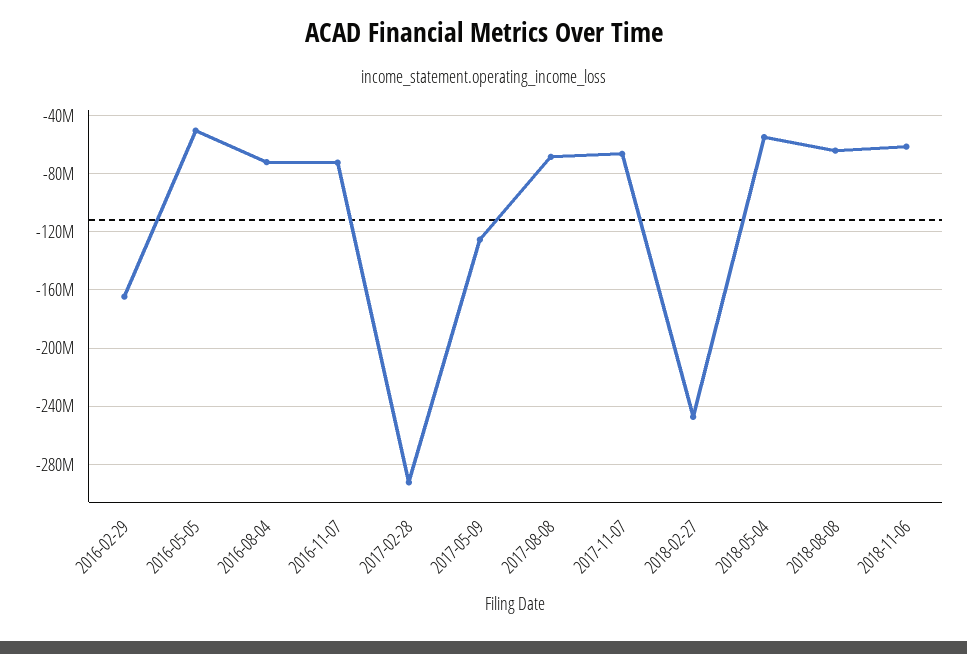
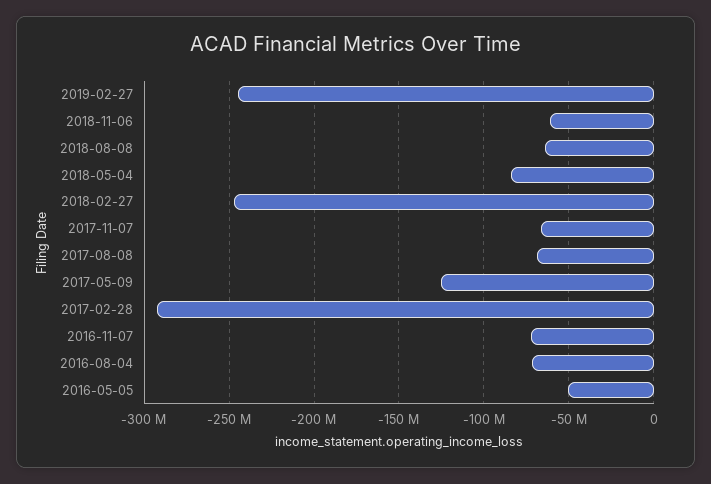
2016-02-29: -165000000 -> none
2018-05-04: -55000000 -> -85000000
2019-02-27: none -> -245000000

